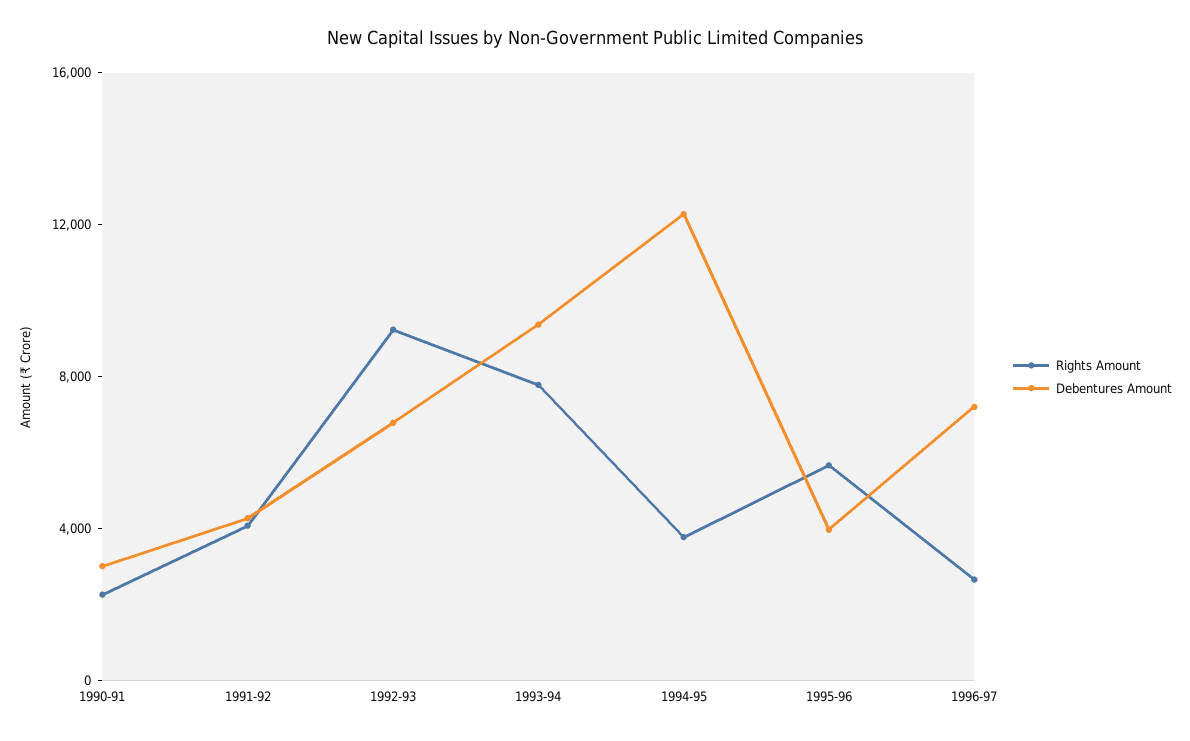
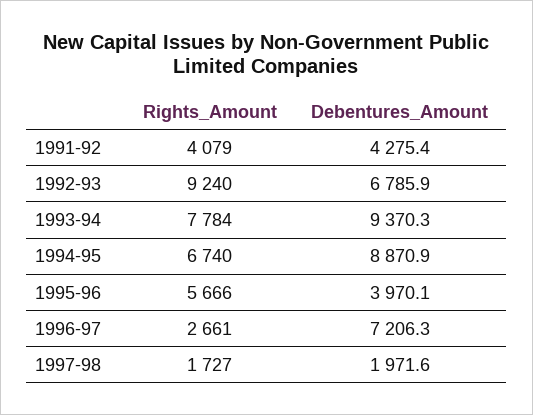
Rights Amount, 1990-91: 2000 -> none
Debentures Amount, 1990-91: 3000 -> none
Rights Amount, 1994-95: 4000 -> 6740
Debentures Amount, 1994-95: 12000 -> 8870.9
Rights Amount, 1997-98: none -> 1727
Debentures Amount, 1997-98: none -> 1971.6

